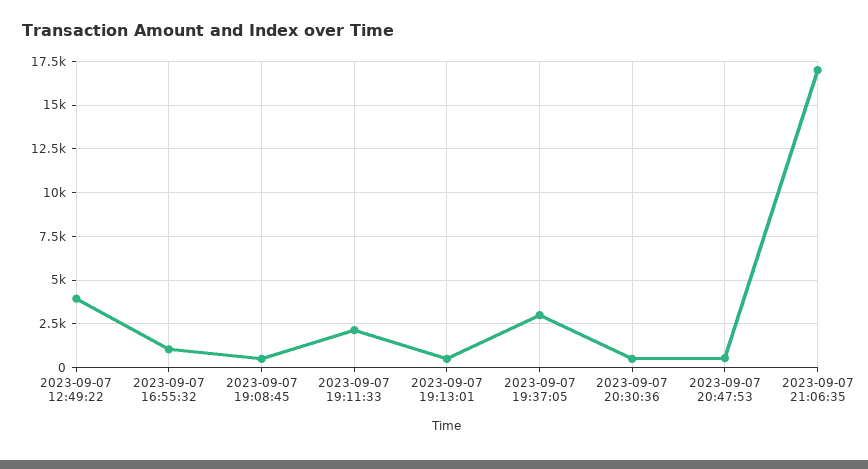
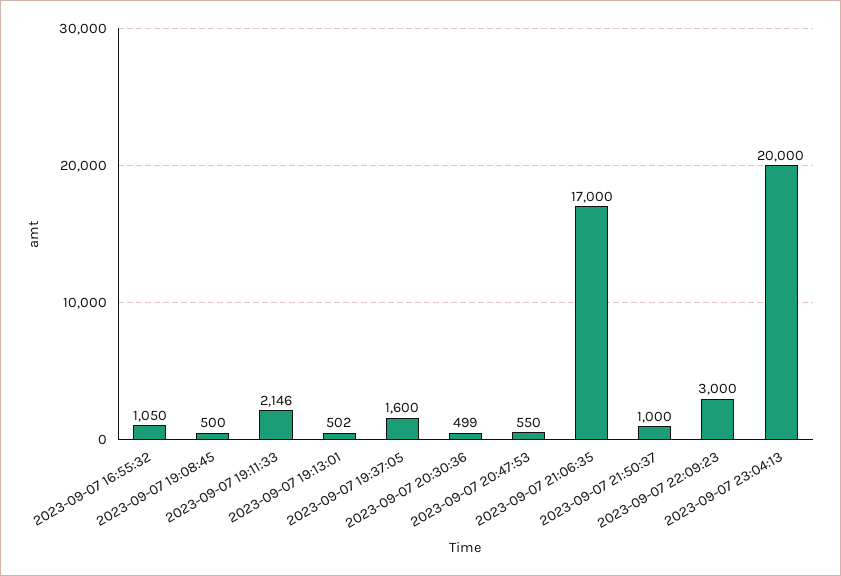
2023-09-07 12:49:22: 4000 -> none
2023-09-07 19:37:05: 3000 -> 1600
2023-09-07 21:50:37: none -> 1000
2023-09-07 22:09:23: none -> 3000
2023-09-07 23:04:13: none -> 20000

